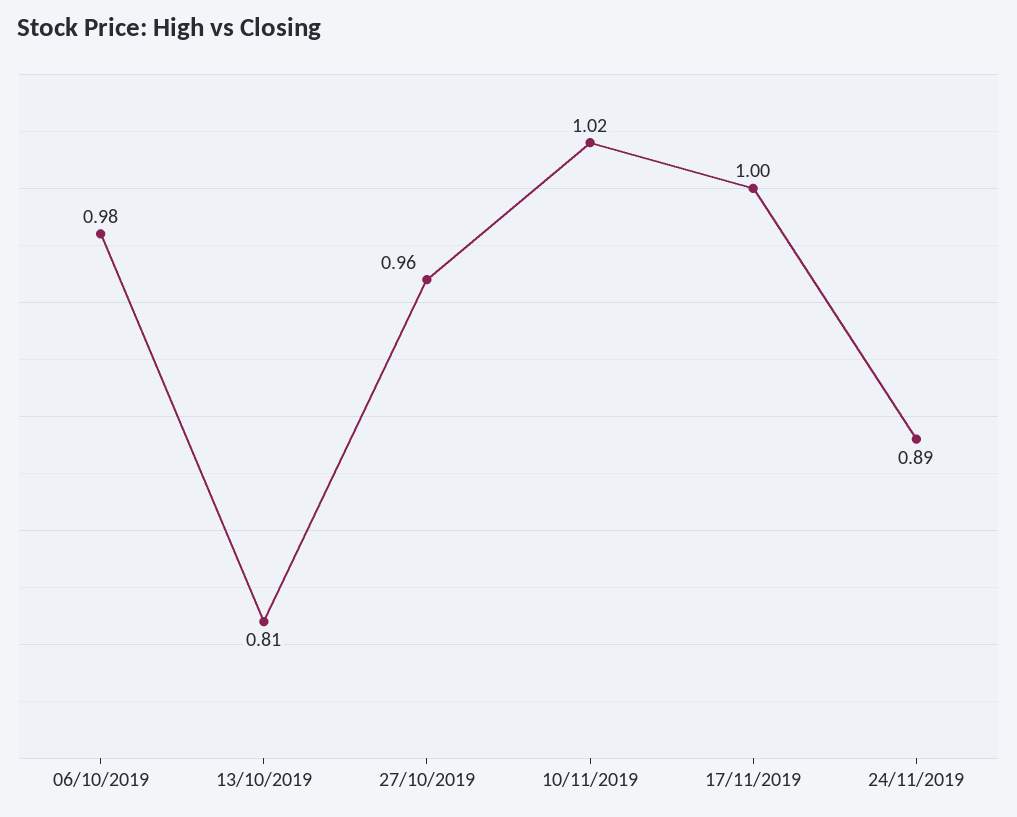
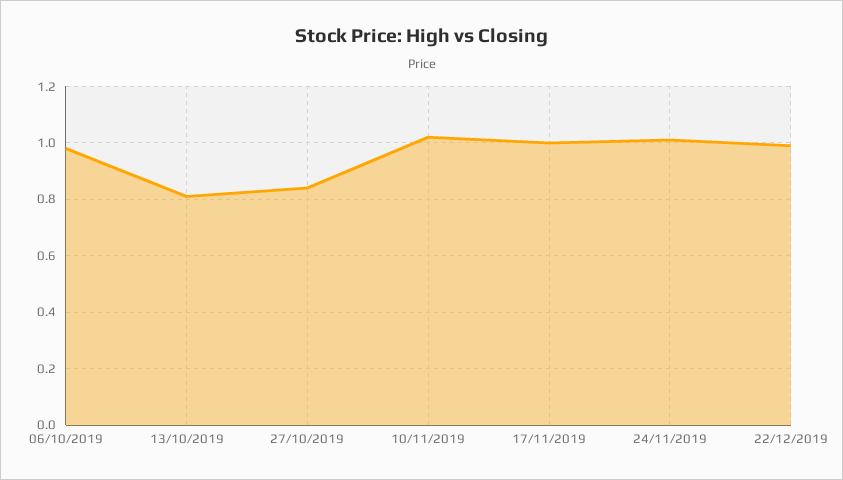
27/10/2019: 0.96 -> 0.85
24/11/2019: 0.89 -> 1
22/12/2019: none -> 1

